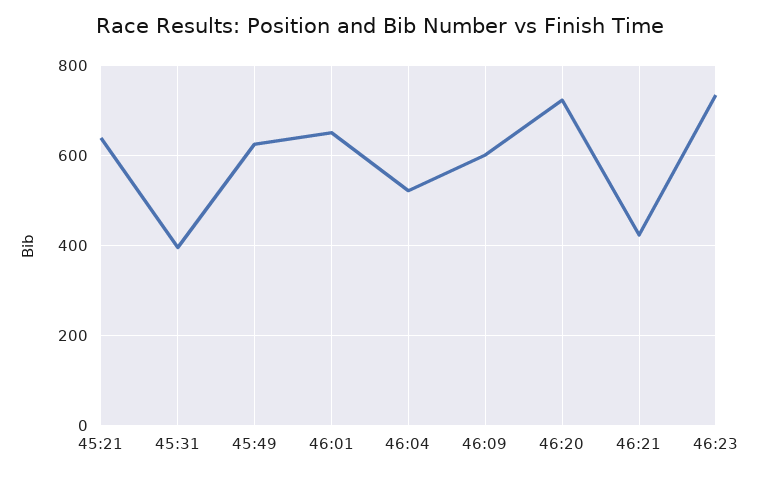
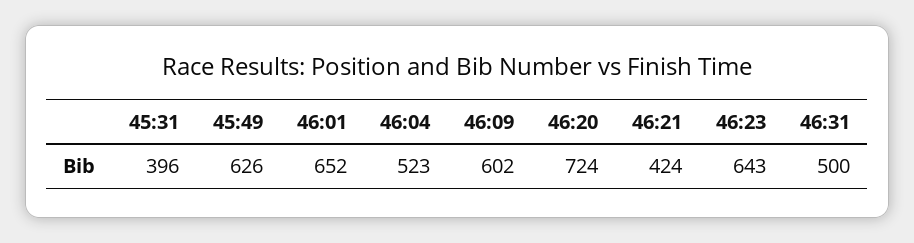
45:21: 640 -> none
46:23: 740 -> 643
46:31: none -> 500

